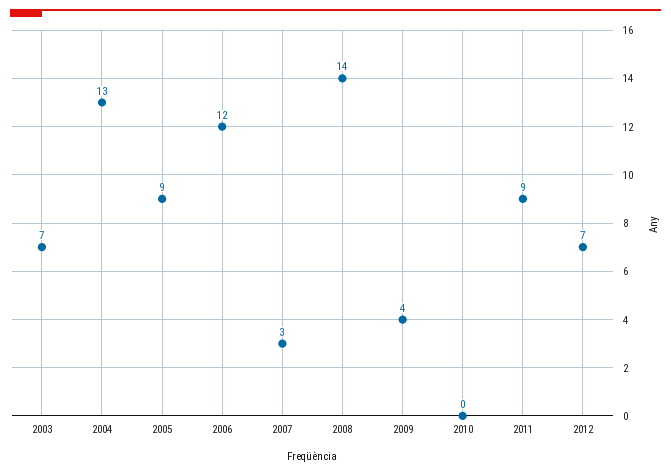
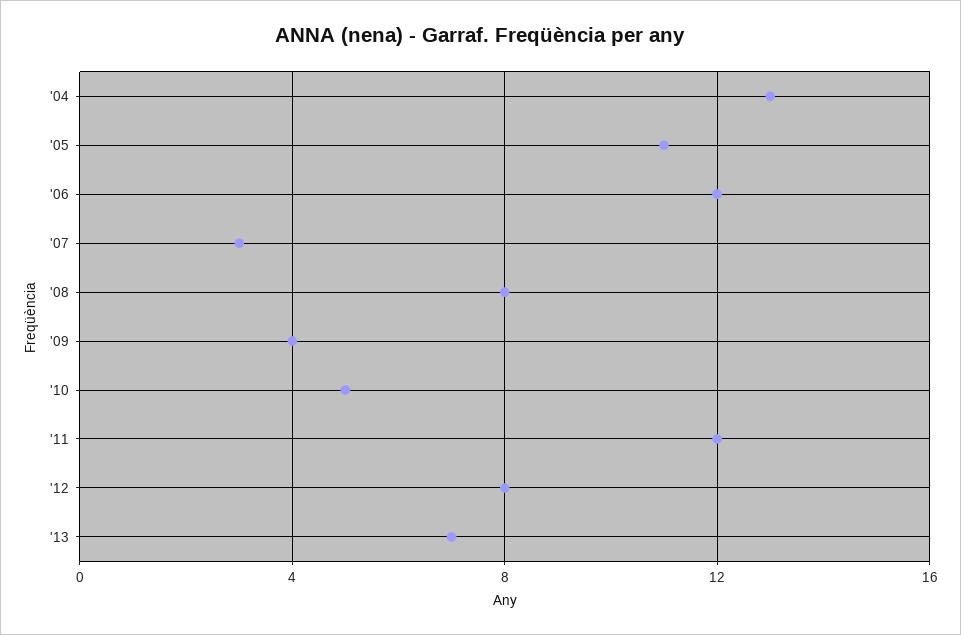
2003: 7 -> none
2005: 9 -> 11
2008: 14 -> 8
2010: 0 -> 5
2011: 9 -> 12
2012: 7 -> 8
'13: none -> 7

